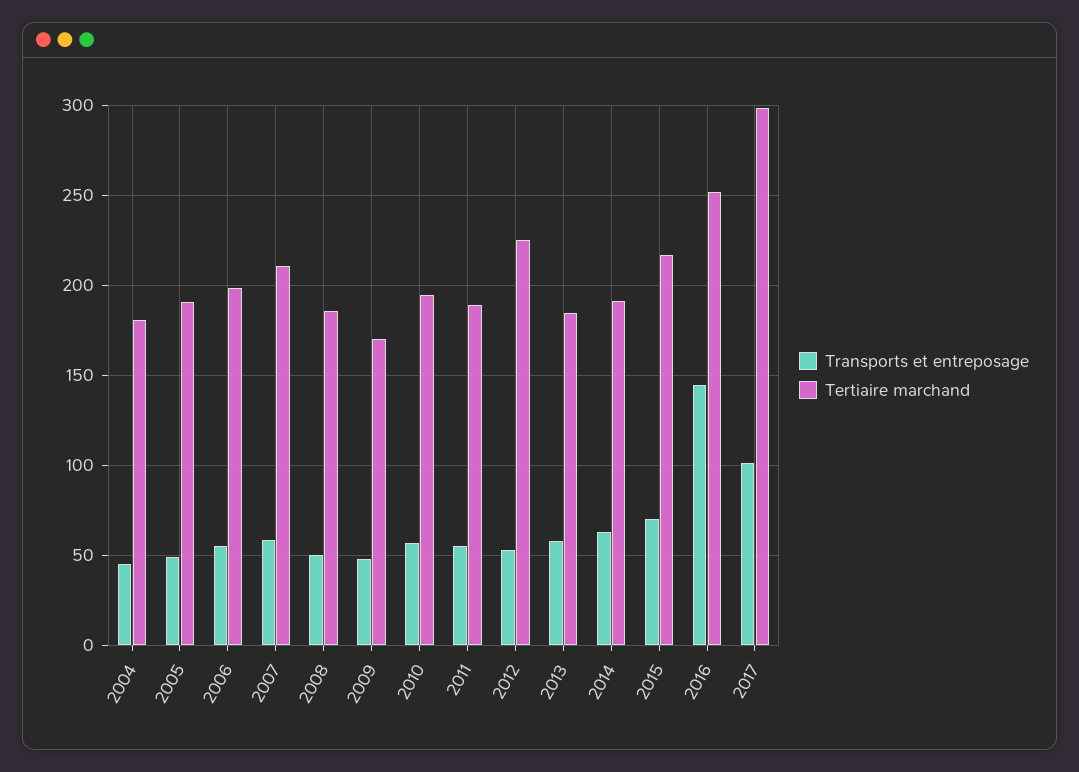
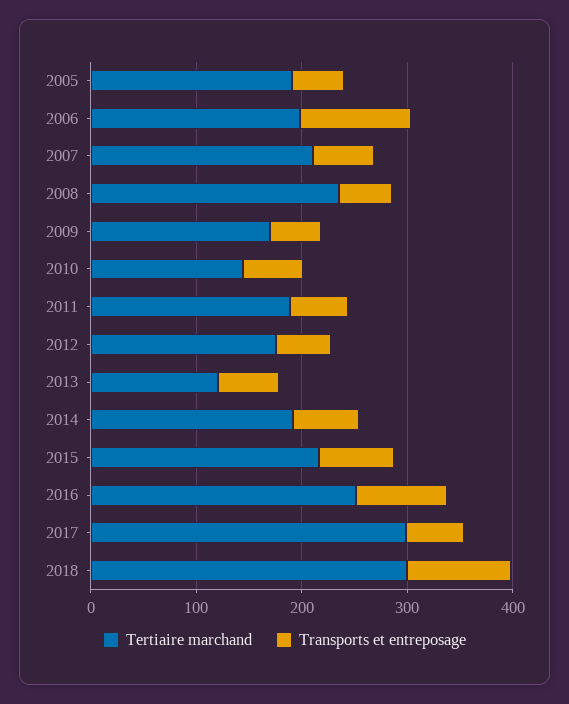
Transports et entreposage, 2004: 45 -> none
Tertiaire marchand, 2004: 180 -> none
Transports et entreposage, 2006: 55 -> 100
Tertiaire marchand, 2008: 185 -> 240
Tertiaire marchand, 2010: 195 -> 140
Tertiaire marchand, 2012: 225 -> 180
Tertiaire marchand, 2013: 185 -> 120
Transports et entreposage, 2016: 145 -> 80
Transports et entreposage, 2017: 100 -> 60
Tertiaire marchand, 2018: none -> 300
Transports et entreposage, 2018: none -> 100

